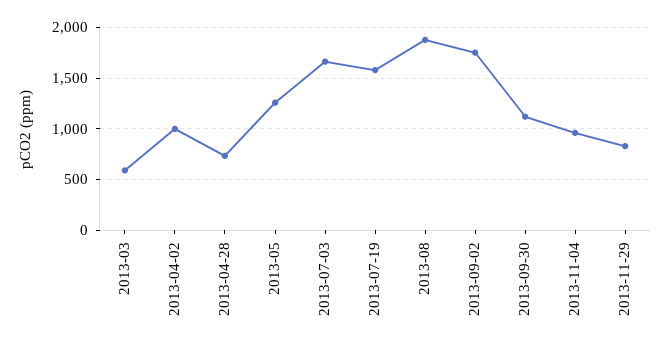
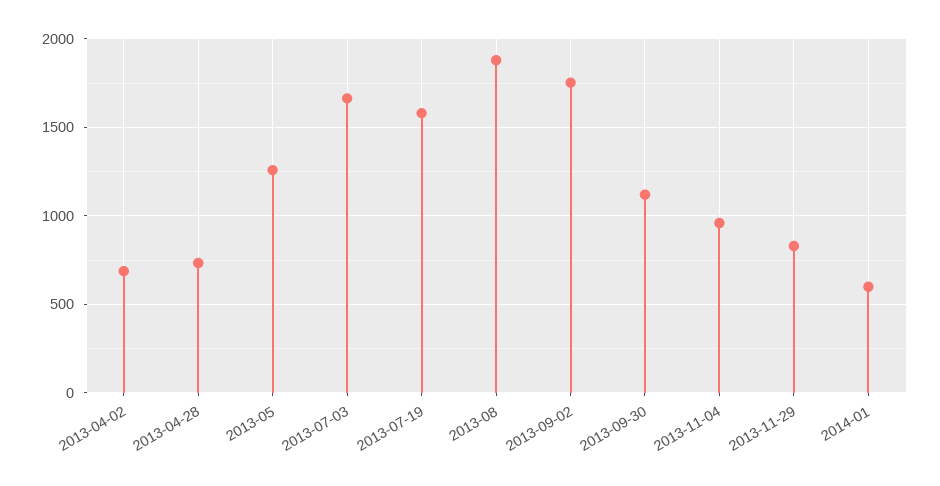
2013-03: 600 -> none
2013-04-02: 1000 -> 700
2014-01: none -> 600

